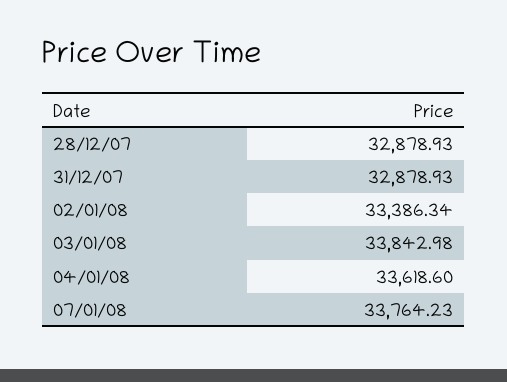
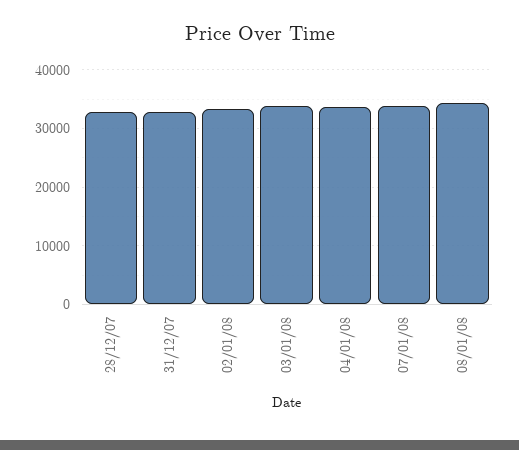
08/01/08: none -> 34000

